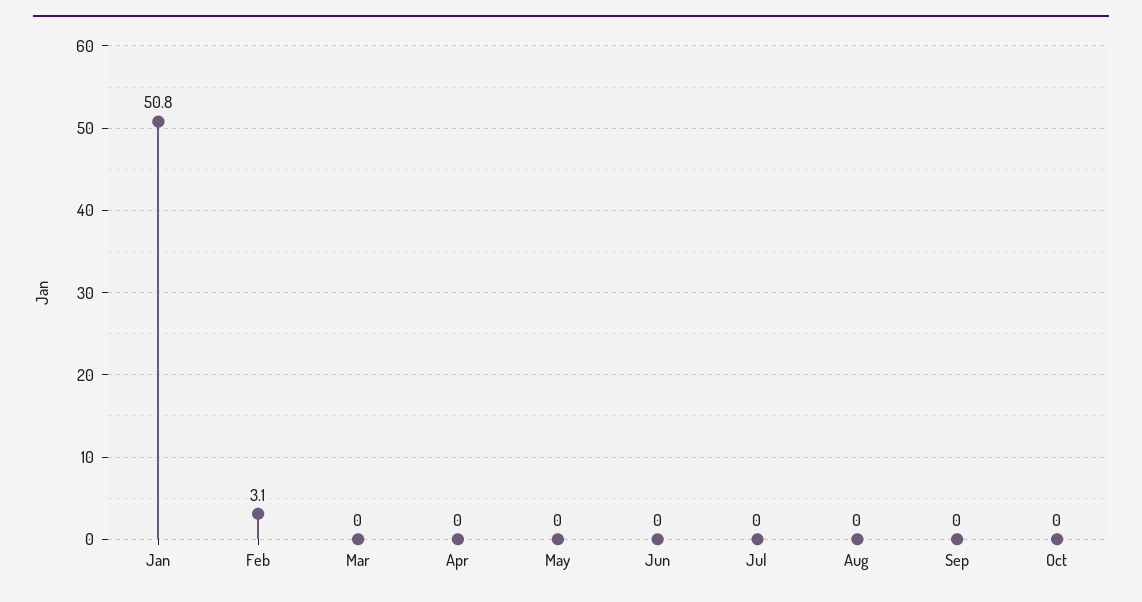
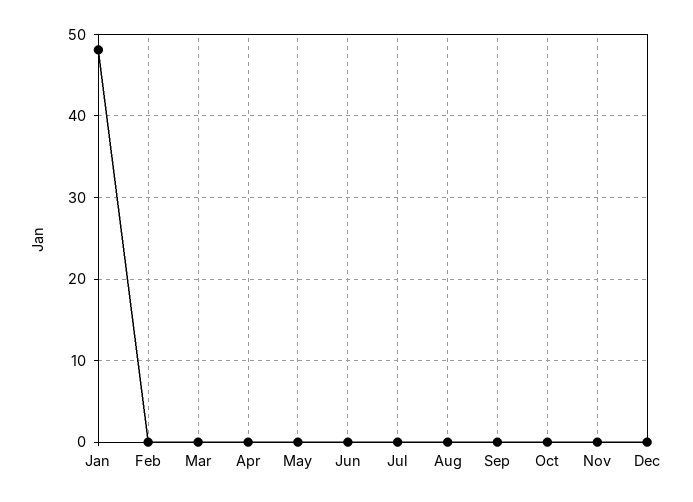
Jan: 50.8 -> 48
Feb: 3.1 -> 0
Nov: none -> 0
Dec: none -> 0

